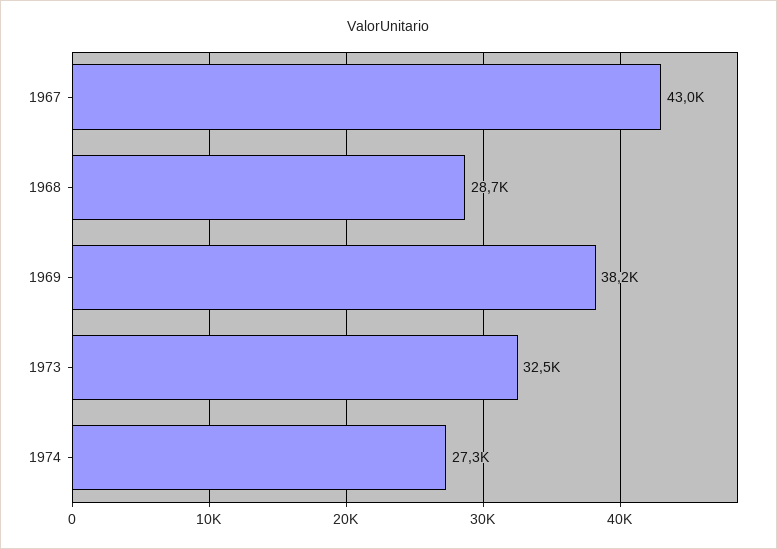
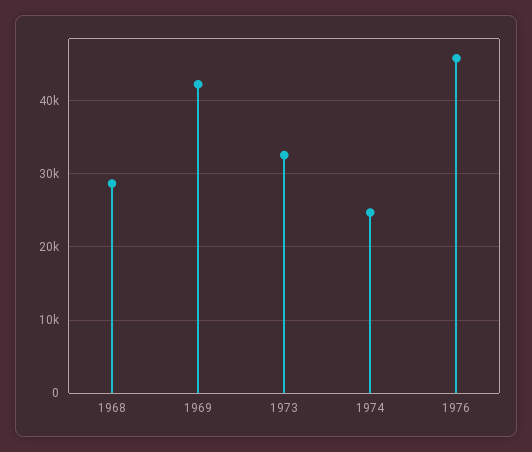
1967: 43000 -> none
1969: 38200 -> 42000
1974: 27300 -> 25000
1976: none -> 46000

